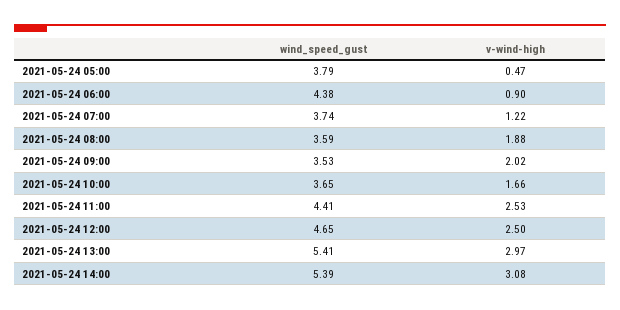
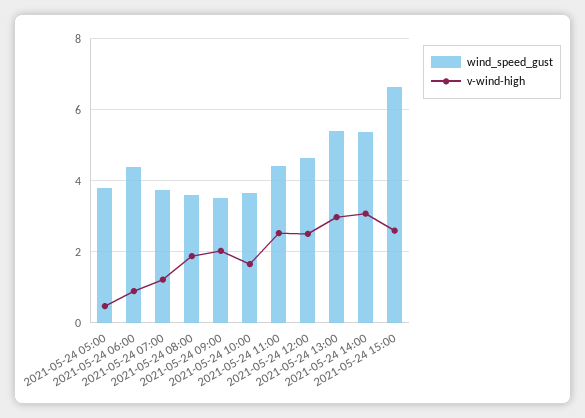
wind_speed_gust, 2021-05-24 15:00: none -> 6.6
v-wind-high, 2021-05-24 15:00: none -> 2.6

